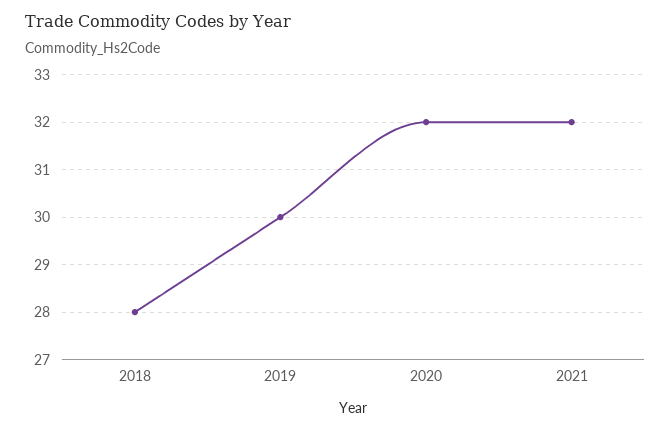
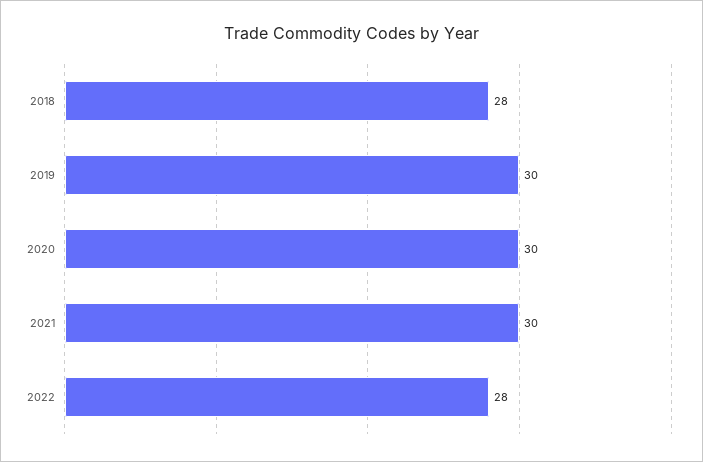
2020: 32 -> 30
2021: 32 -> 30
2022: none -> 28

